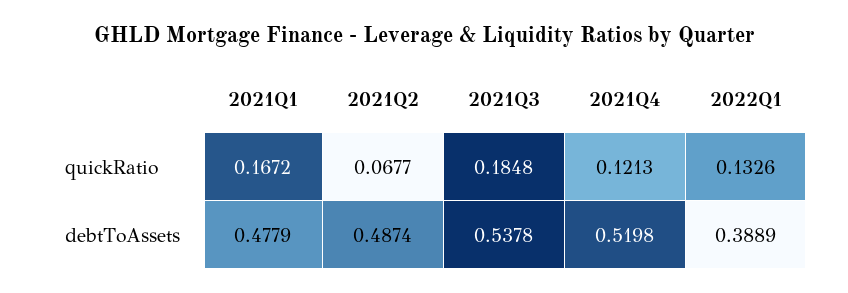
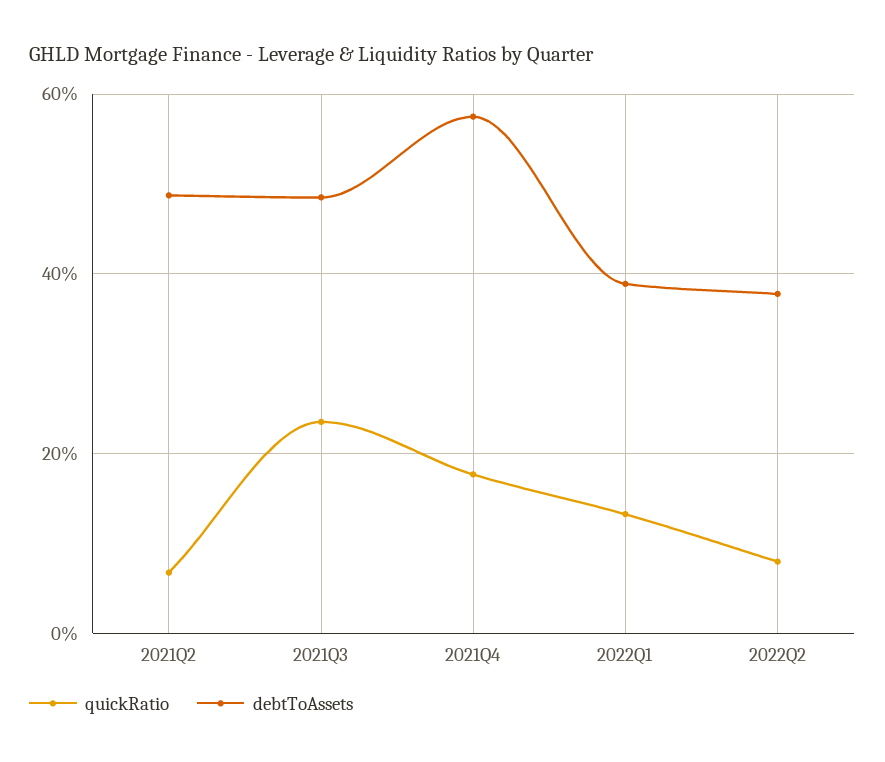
quickRatio, 2021Q1: 0.1672 -> none
quickRatio, 2021Q3: 0.1848 -> 0.24
quickRatio, 2021Q4: 0.1213 -> 0.18
debtToAssets, 2021Q1: 0.4779 -> none
debtToAssets, 2021Q3: 0.5378 -> 0.48
debtToAssets, 2021Q4: 0.5198 -> 0.58
quickRatio, 2022Q2: none -> 0.08
debtToAssets, 2022Q2: none -> 0.38

